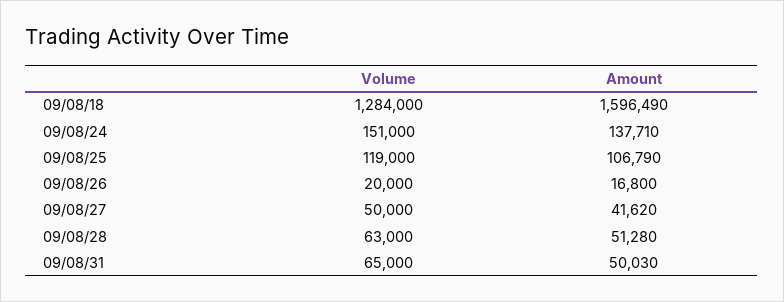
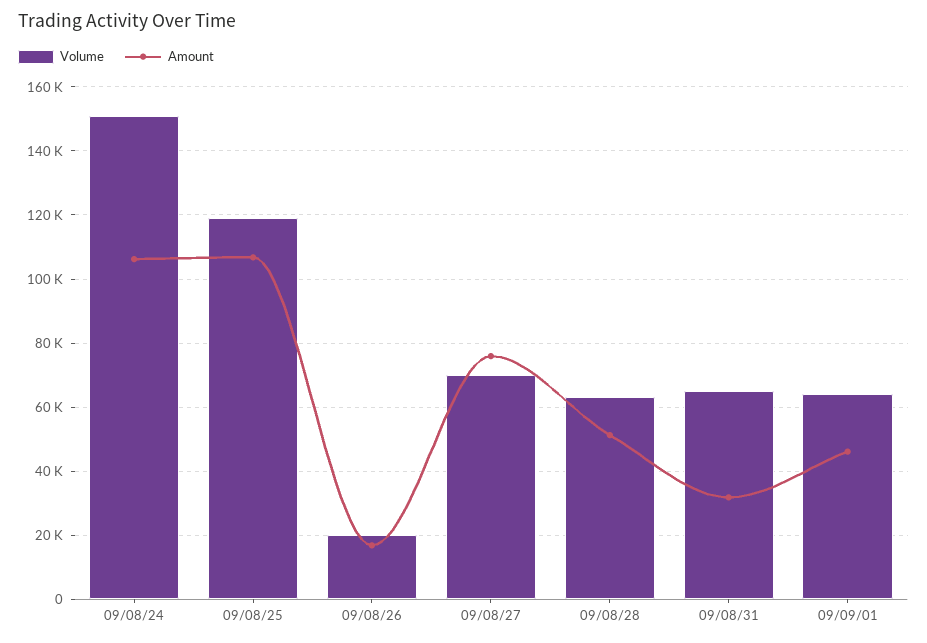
Volume, 09/08/18: 1284000 -> none
Amount, 09/08/18: 1596490 -> none
Amount, 09/08/24: 137710 -> 106000
Volume, 09/08/27: 50000 -> 70000
Amount, 09/08/27: 41620 -> 76000
Amount, 09/08/31: 50030 -> 32000
Volume, 09/09/01: none -> 64000
Amount, 09/09/01: none -> 46000

